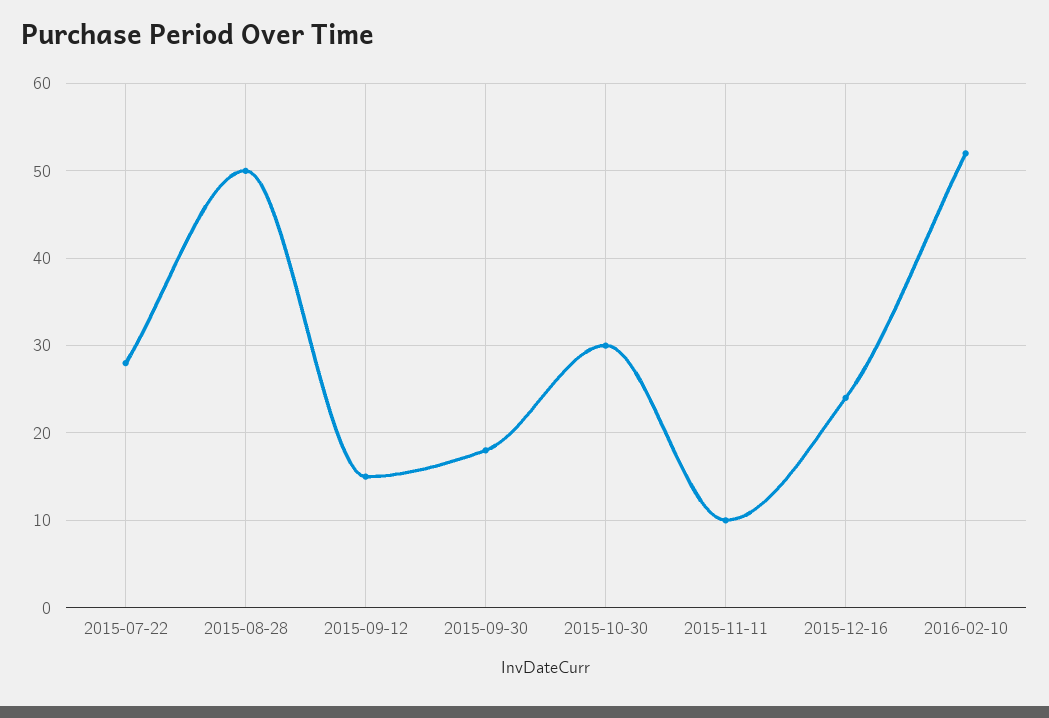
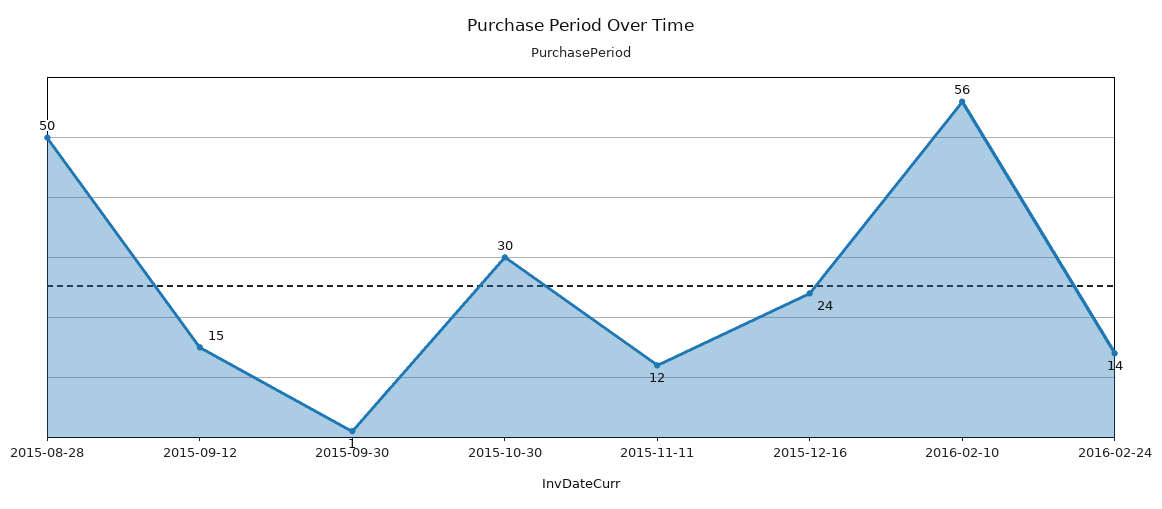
2015-07-22: 28 -> none
2015-09-30: 18 -> 1
2015-11-11: 10 -> 12
2016-02-10: 52 -> 56
2016-02-24: none -> 14

